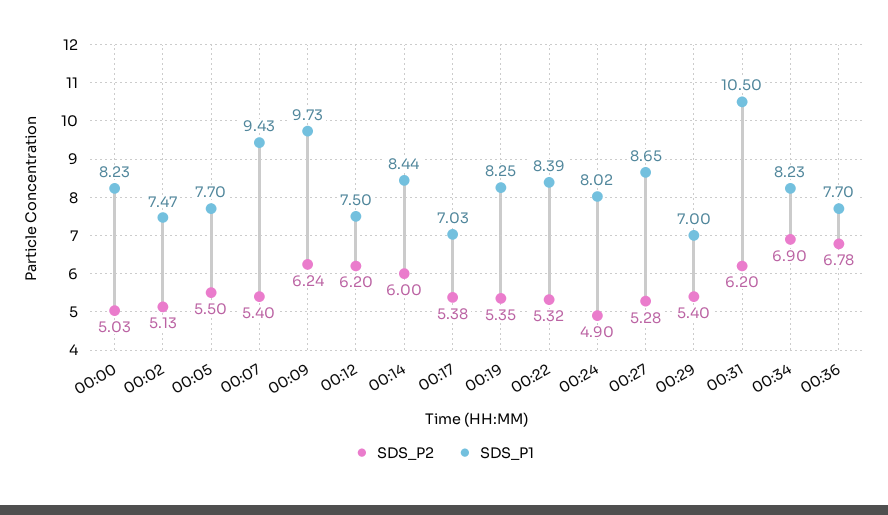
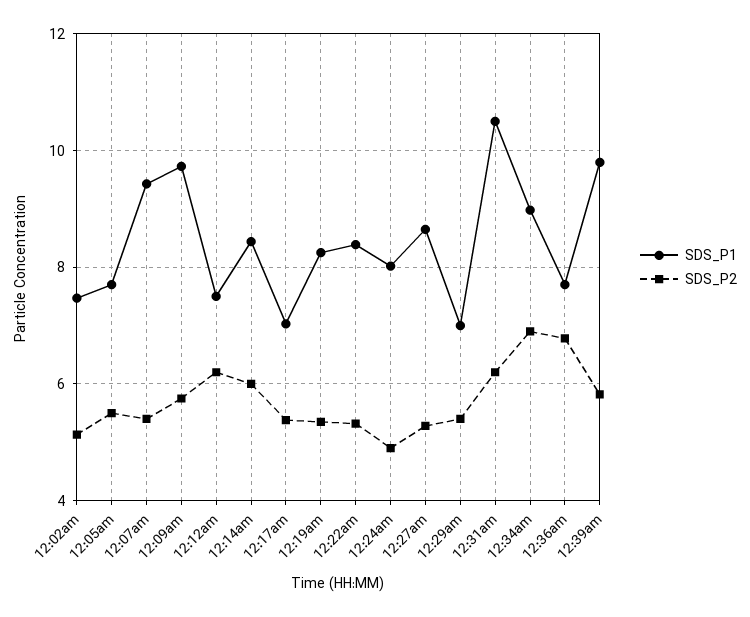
SDS_P2, 00:00: 5.03 -> none
SDS_P1, 00:00: 8.23 -> none
SDS_P2, 00:09: 6.24 -> 5.8
SDS_P1, 00:34: 8.23 -> 9
SDS_P1, 12:39am: none -> 9.8
SDS_P2, 12:39am: none -> 5.8

